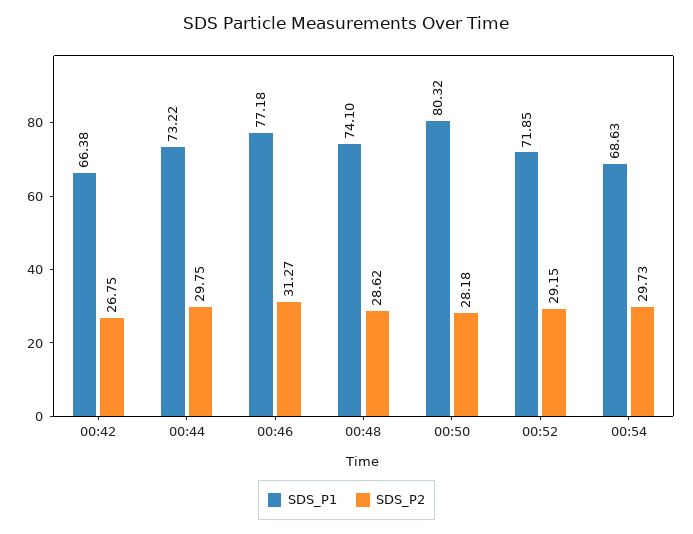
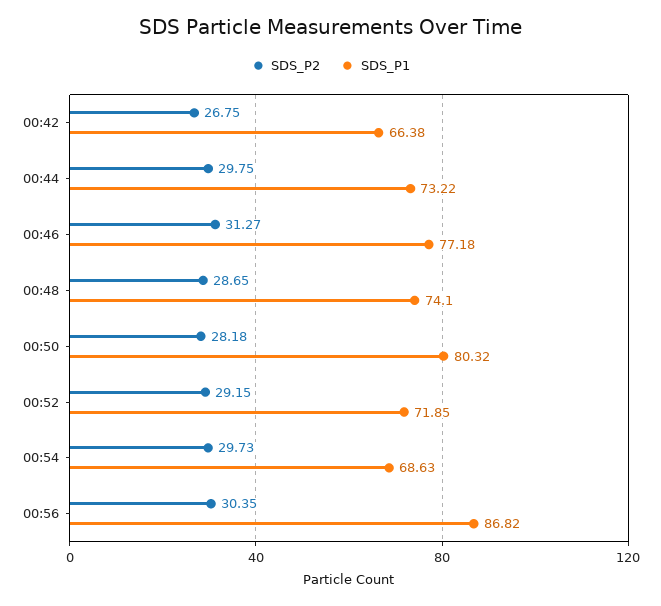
SDS_P2, 00:48: 28.62 -> 28.65
SDS_P2, 00:56: none -> 30.35
SDS_P1, 00:56: none -> 86.82

